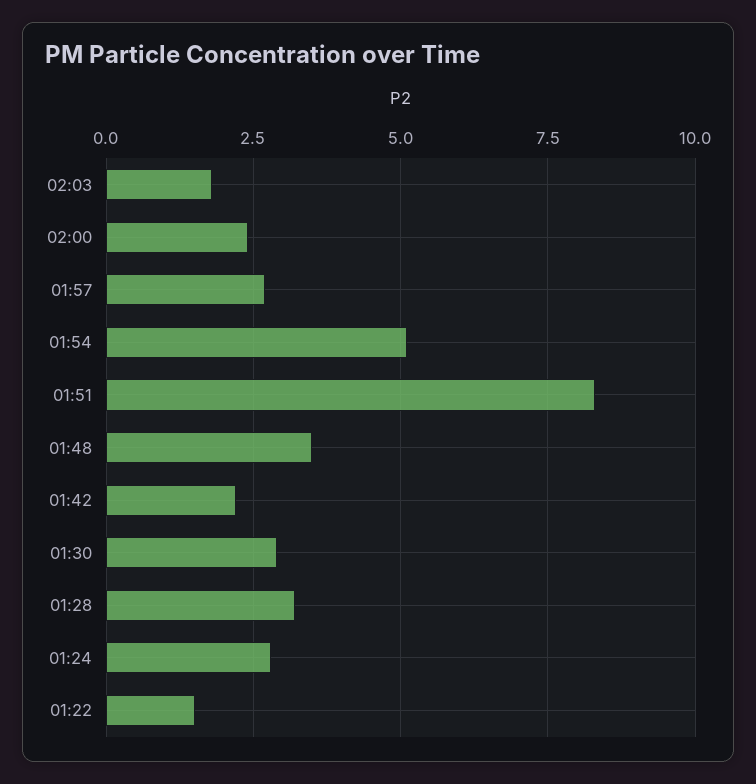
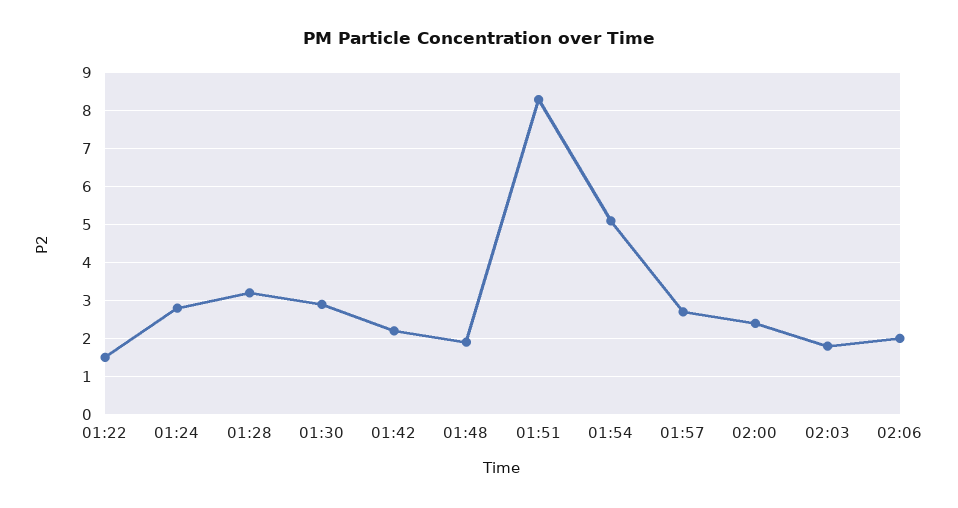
01:48: 3.5 -> 2
02:06: none -> 2

